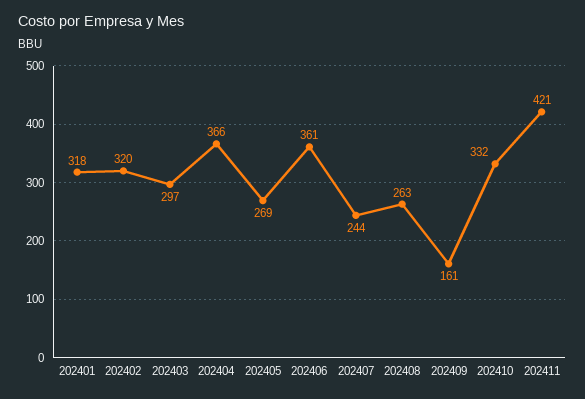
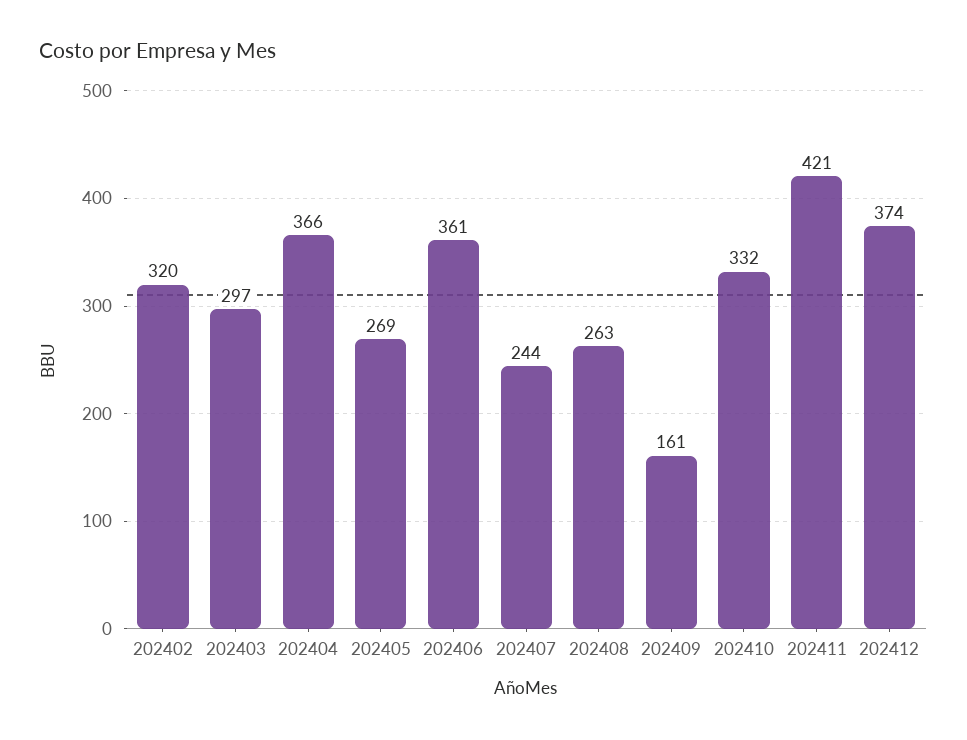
202401: 318 -> none
202412: none -> 374

